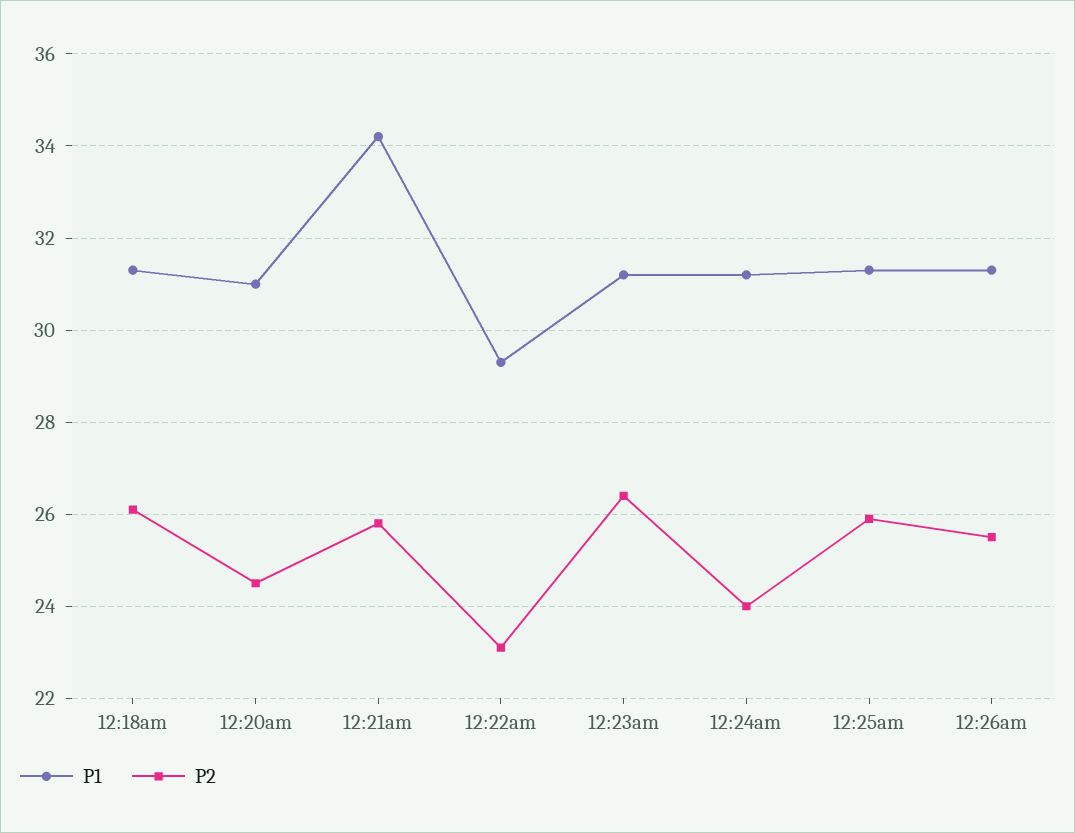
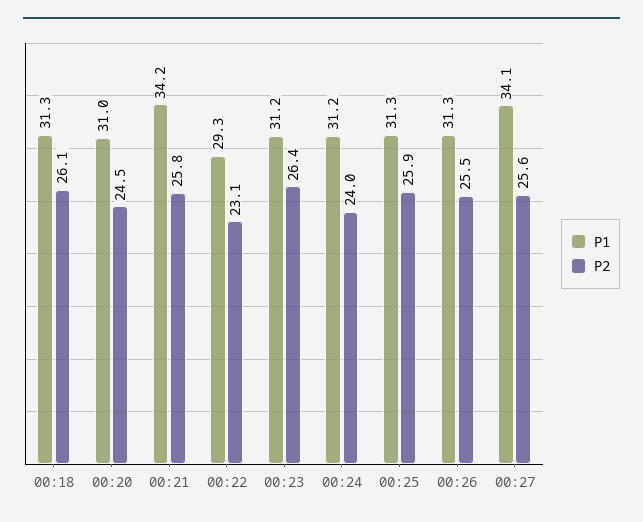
P1, 00:27: none -> 34.1
P2, 00:27: none -> 25.6

